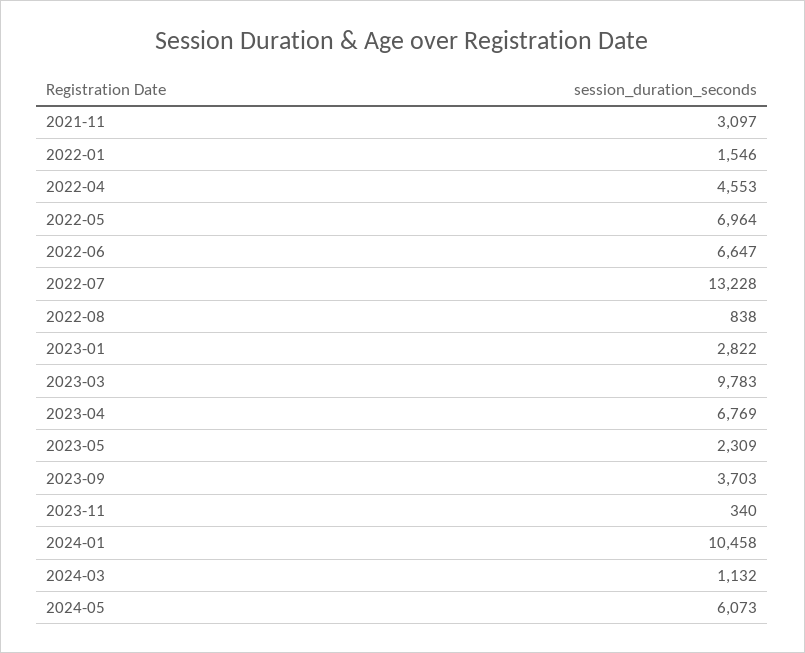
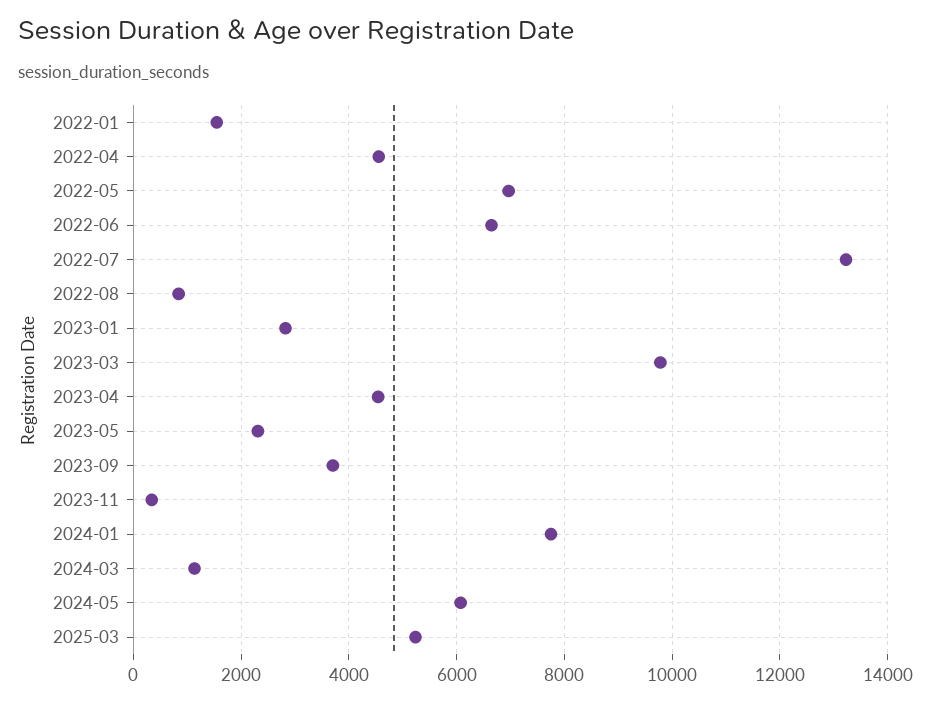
2021-11: 3097 -> none
2023-04: 6769 -> 4600
2024-01: 10458 -> 7800
2025-03: none -> 5200

